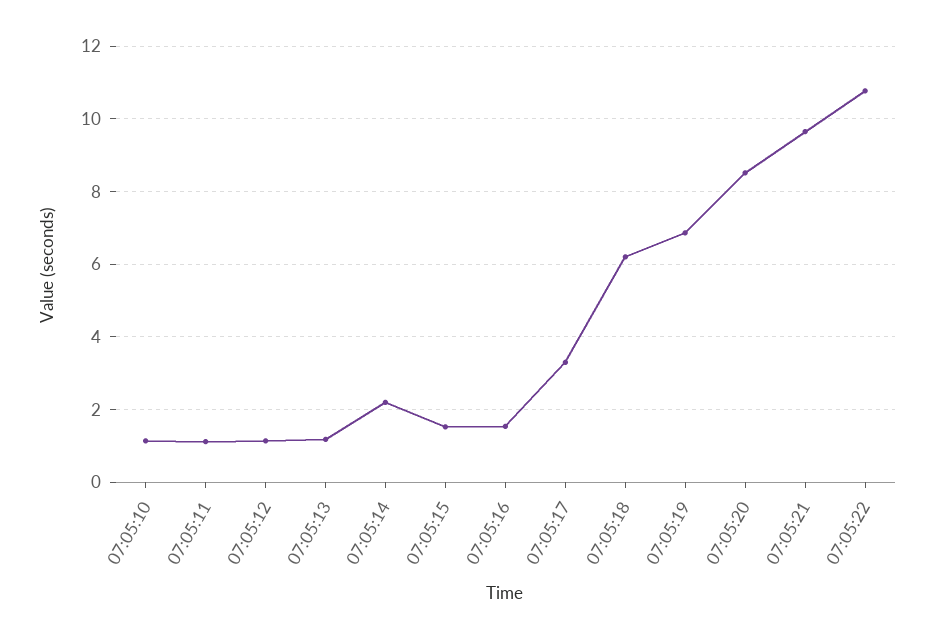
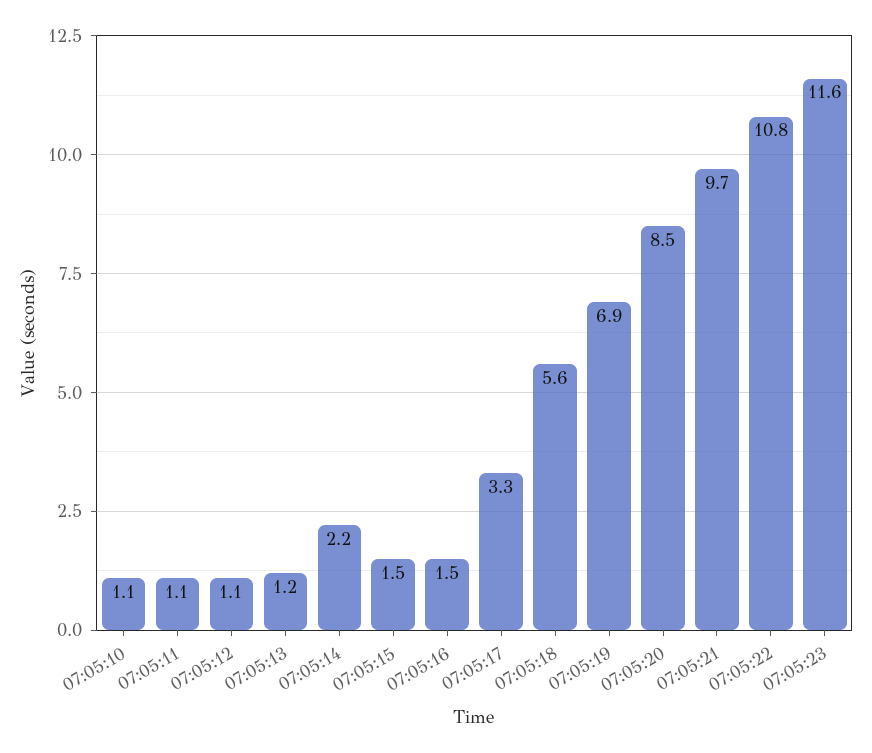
07:05:18: 6.2 -> 5.6
07:05:23: none -> 11.6

